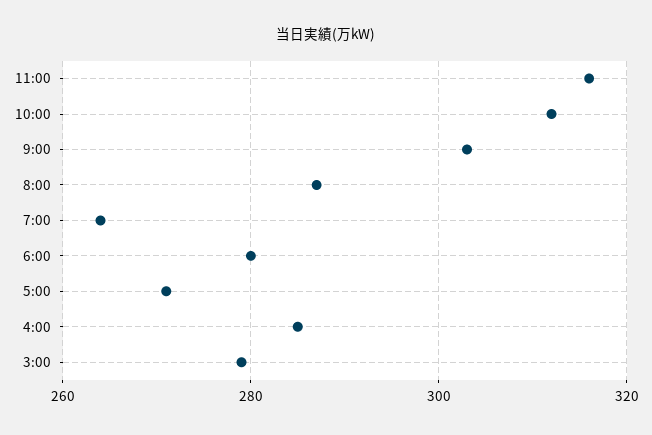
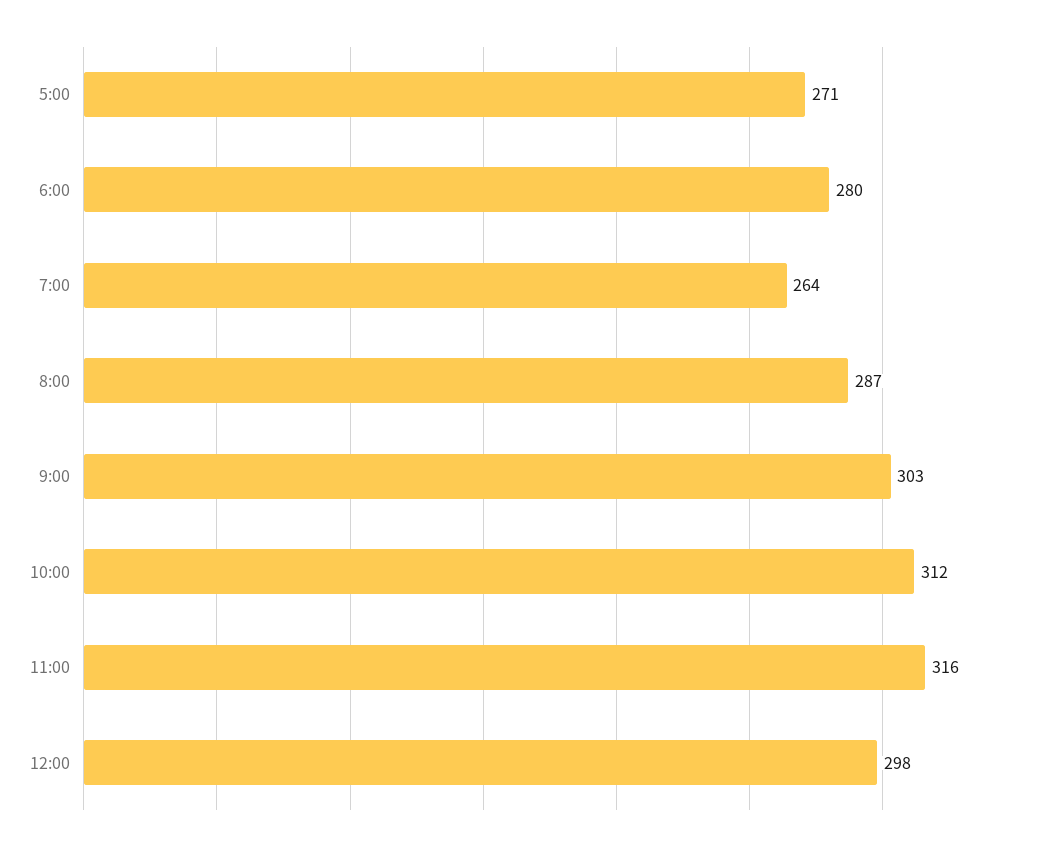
4:00: 285 -> none
3:00: 280 -> none
12:00: none -> 298

